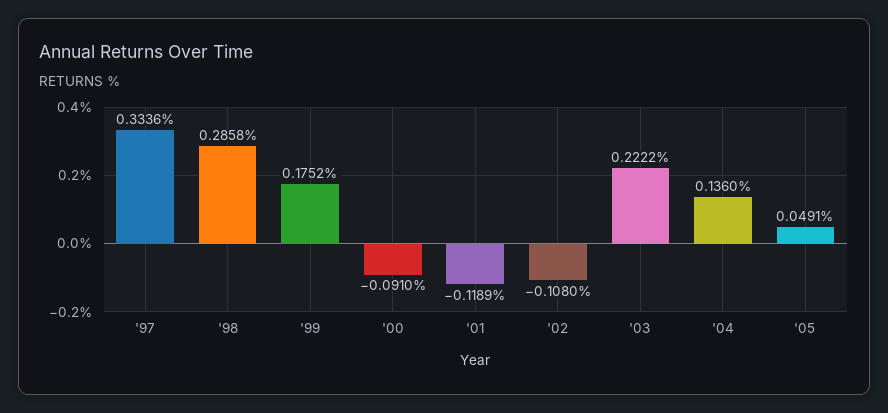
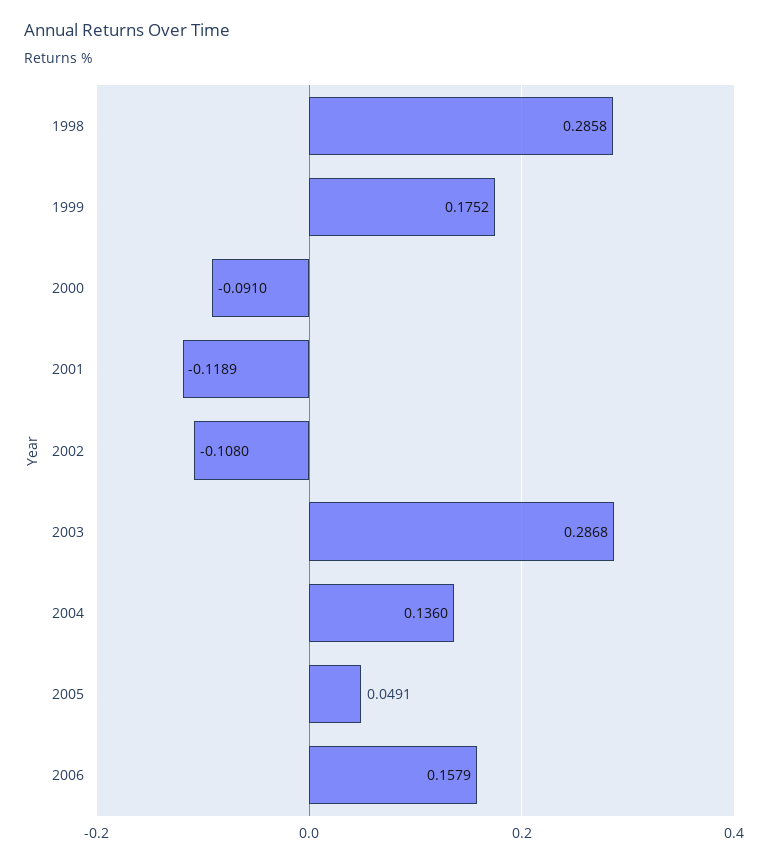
'97: 0.3336 -> none
'03: 0.2222 -> 0.2868
2006: none -> 0.1579

